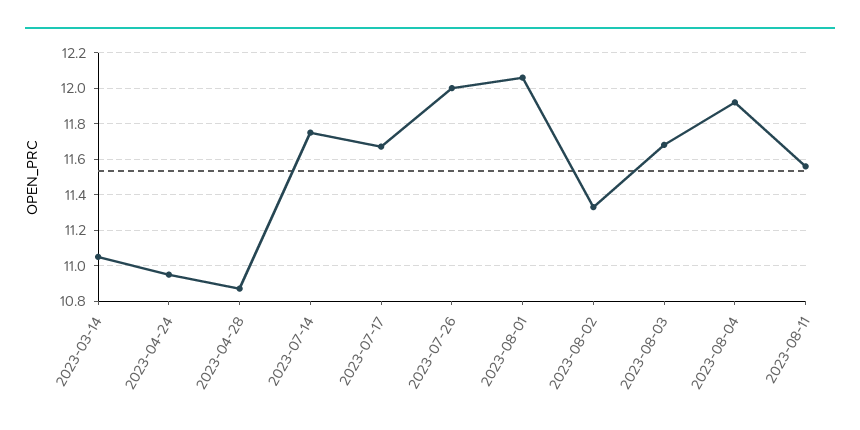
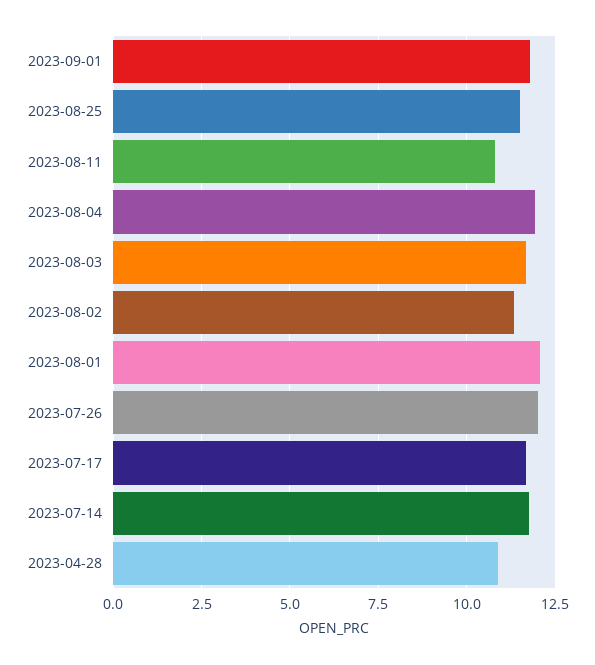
2023-03-14: 11.05 -> none
2023-04-24: 10.95 -> none
2023-08-11: 11.55 -> 10.75
2023-09-01: none -> 11.75
2023-08-25: none -> 11.5

